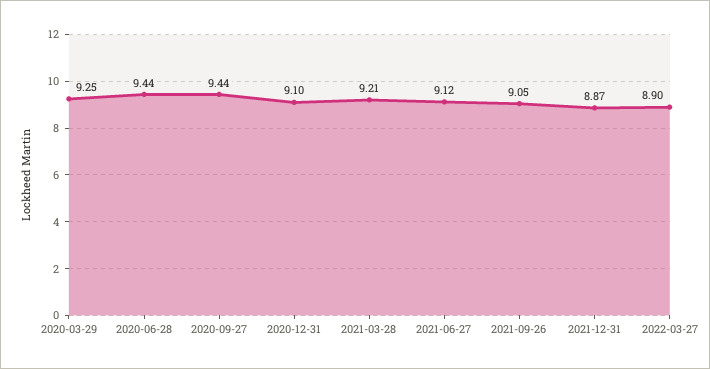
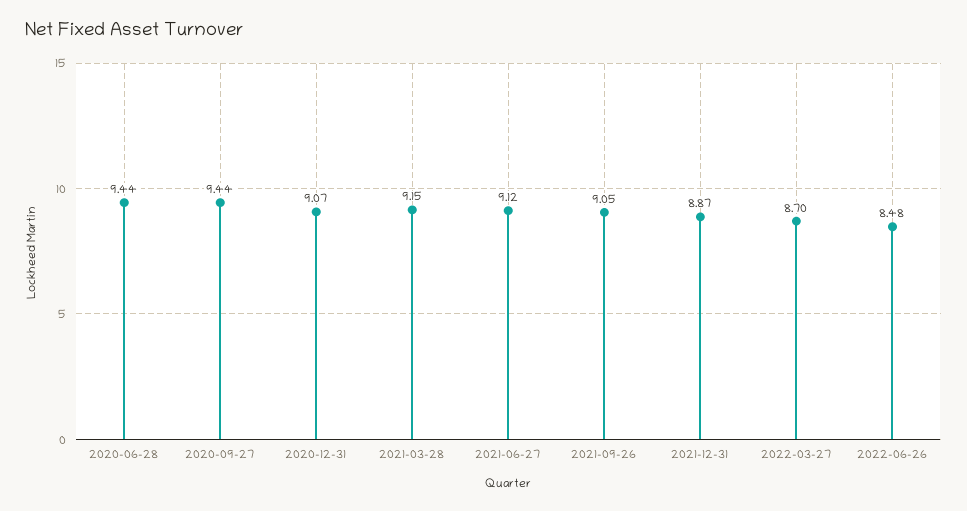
2020-03-29: 9.25 -> none
2020-12-31: 9.1 -> 9.07
2021-03-28: 9.21 -> 9.15
2022-03-27: 8.9 -> 8.7
2022-06-26: none -> 8.48

